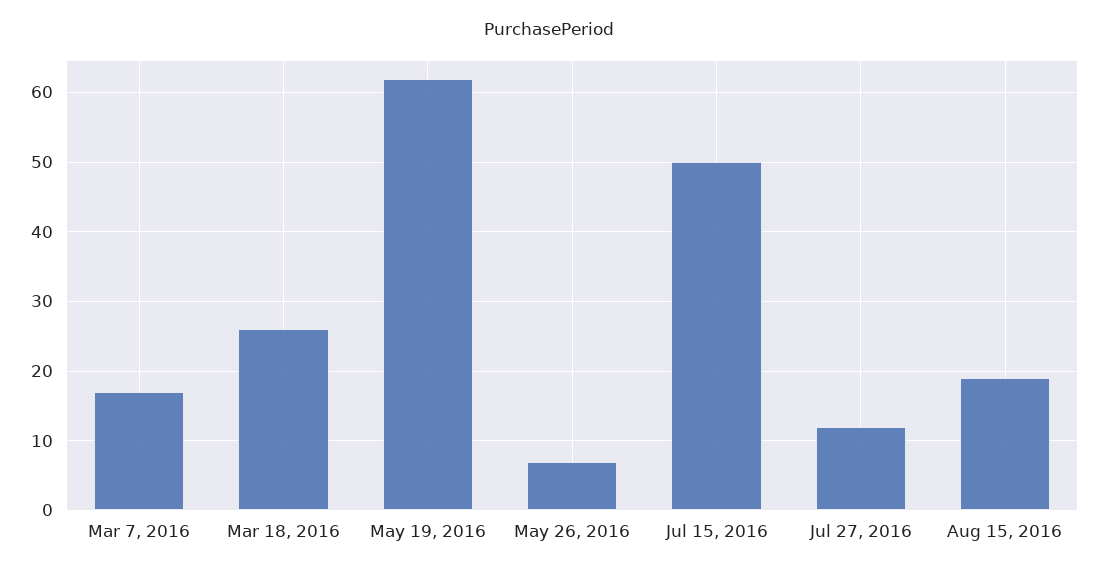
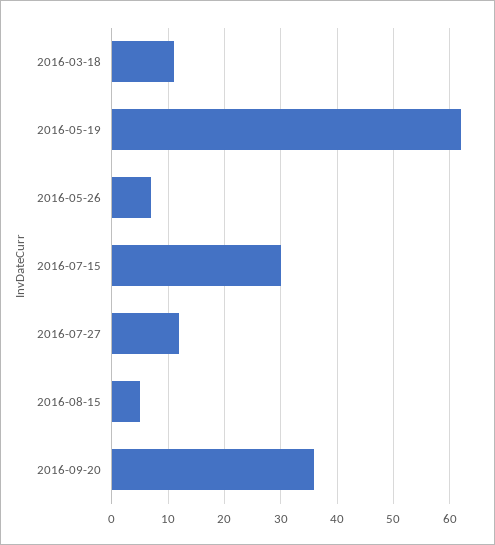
Mar 7, 2016: 17 -> none
Mar 18, 2016: 26 -> 10
Jul 15, 2016: 50 -> 30
Aug 15, 2016: 19 -> 5
2016-09-20: none -> 35

